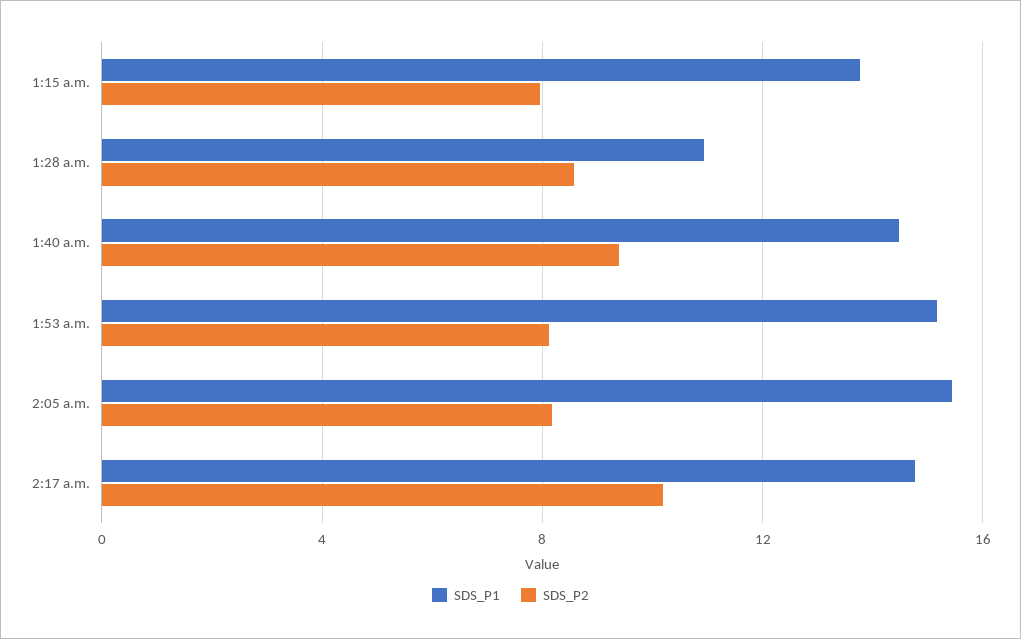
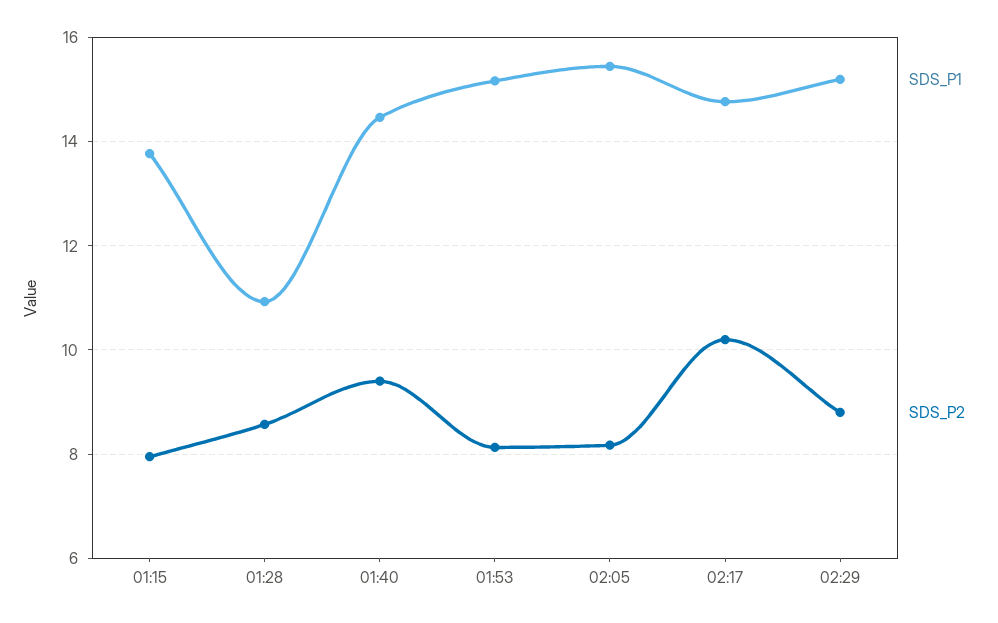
SDS_P1, 02:29: none -> 15.2
SDS_P2, 02:29: none -> 8.8

